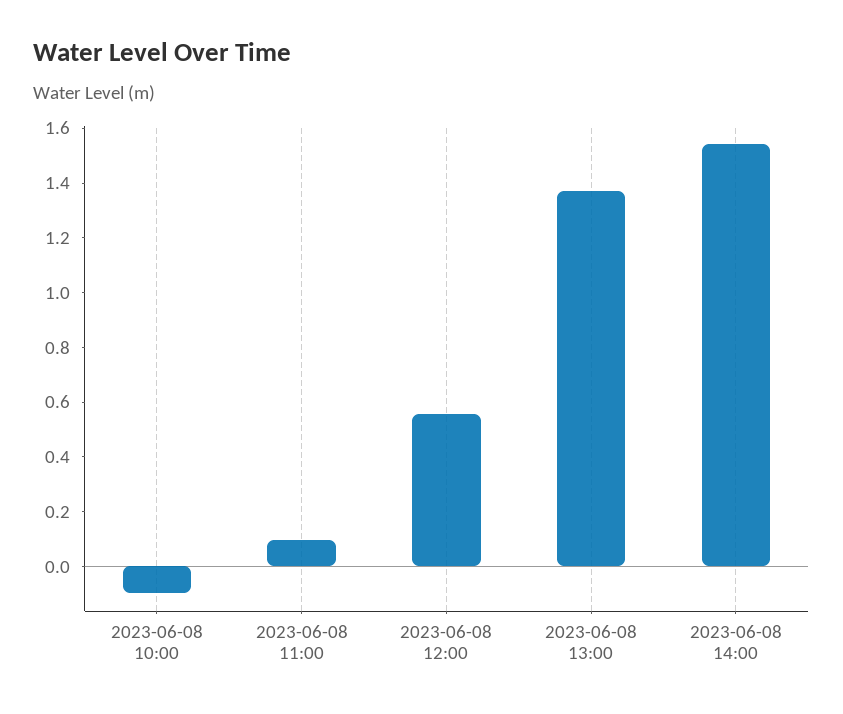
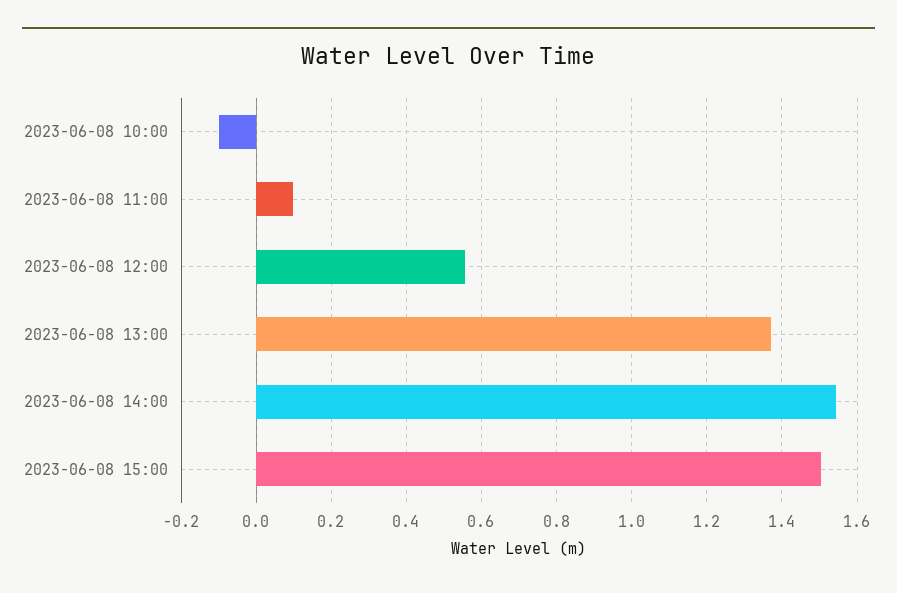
2023-06-08 15:00: none -> 1.5

